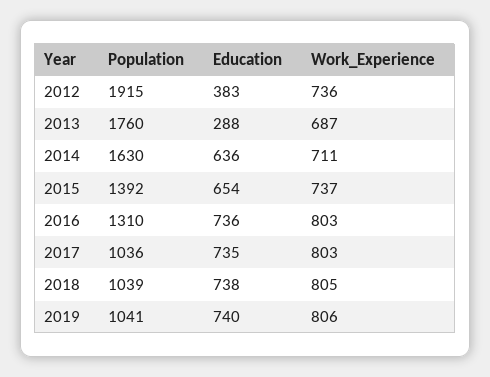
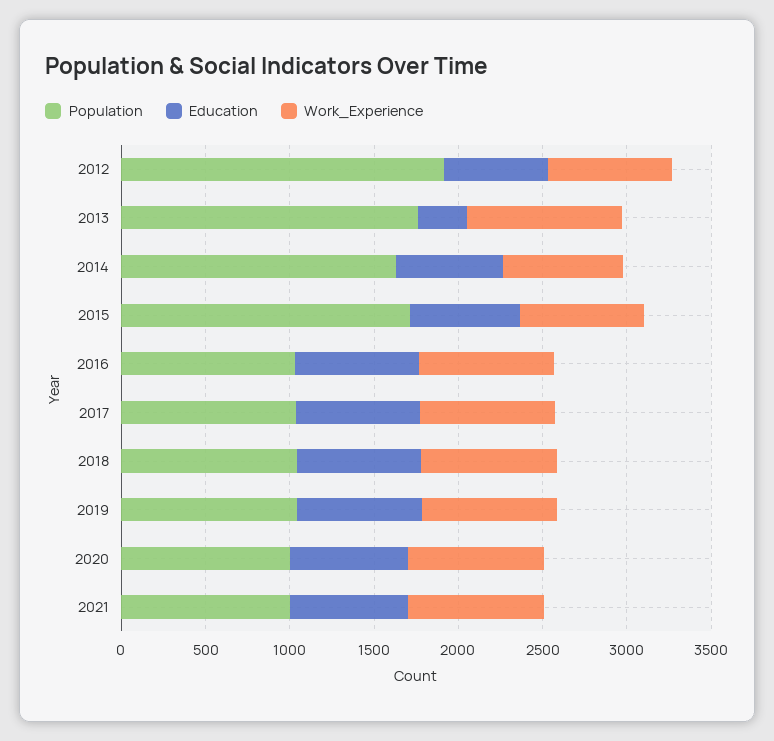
Education, 2012: 383 -> 600
Work_Experience, 2013: 687 -> 900
Population, 2015: 1392 -> 1700
Population, 2016: 1310 -> 1000
Population, 2020: none -> 1000
Education, 2020: none -> 700
Work_Experience, 2020: none -> 800
Population, 2021: none -> 1000
Education, 2021: none -> 700
Work_Experience, 2021: none -> 800

